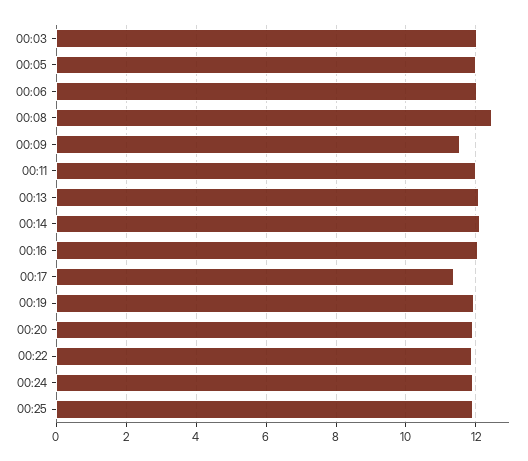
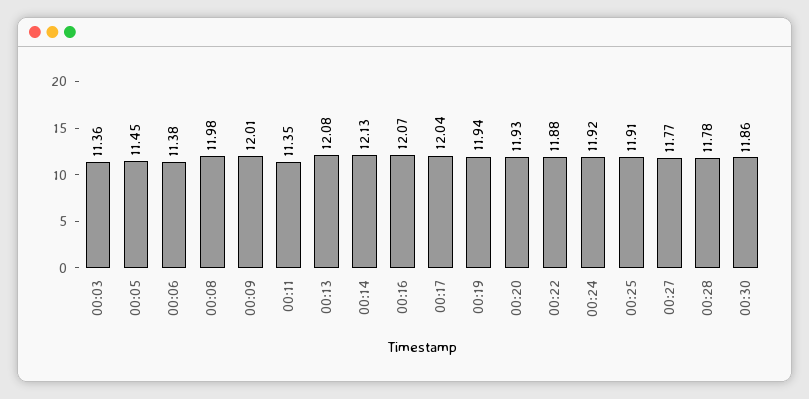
00:03: 12 -> 11.36
00:05: 12 -> 11.45
00:06: 12 -> 11.38
00:08: 12.4 -> 11.98
00:09: 11.6 -> 12.01
00:11: 12 -> 11.35
00:17: 11.4 -> 12.04
00:27: none -> 11.77
00:28: none -> 11.78
00:30: none -> 11.86

